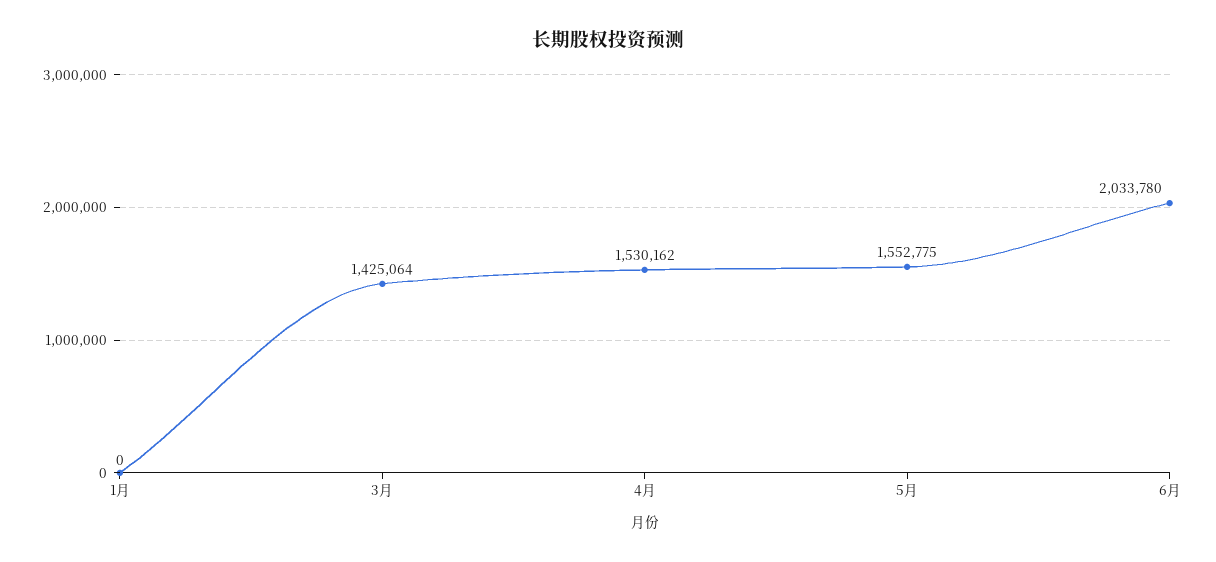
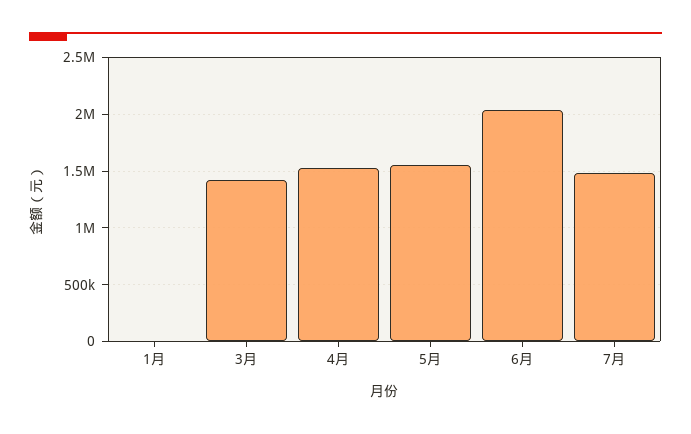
7月: none -> 1500000

